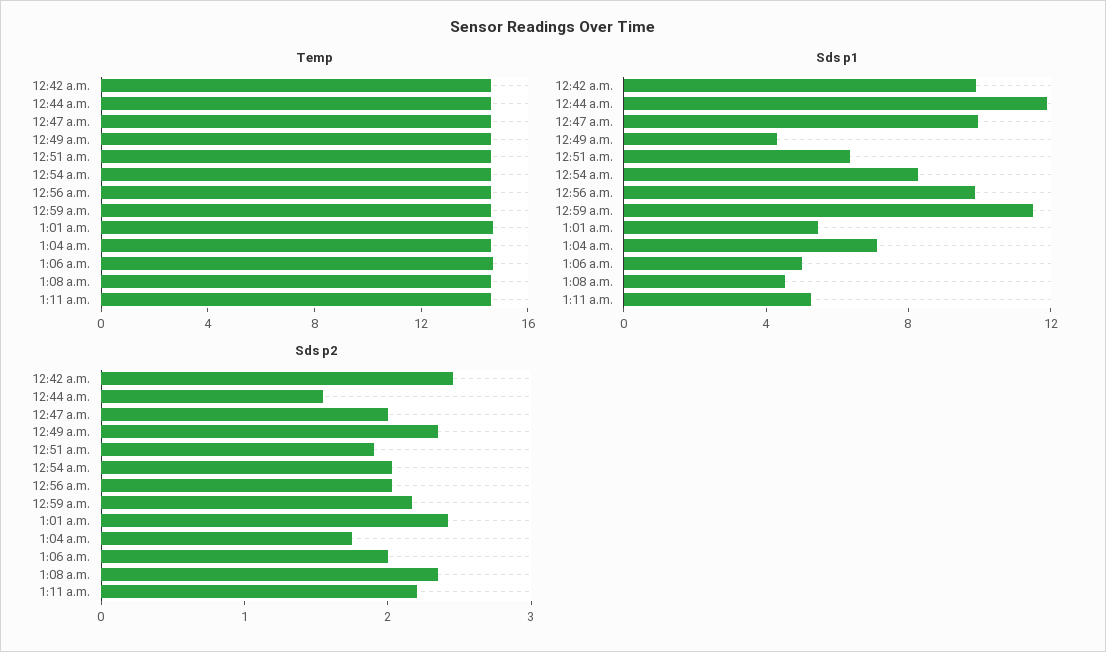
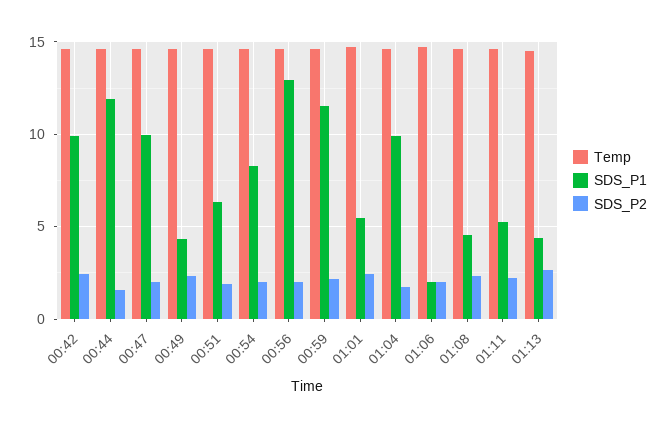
Sds p1, 12:56 a.m.: 10 -> 13
Sds p1, 1:04 a.m.: 7 -> 10
Sds p1, 1:06 a.m.: 5 -> 2
Temp, 01:13: none -> 14.5
Sds p1, 01:13: none -> 4.5
Sds p2, 01:13: none -> 2.5

